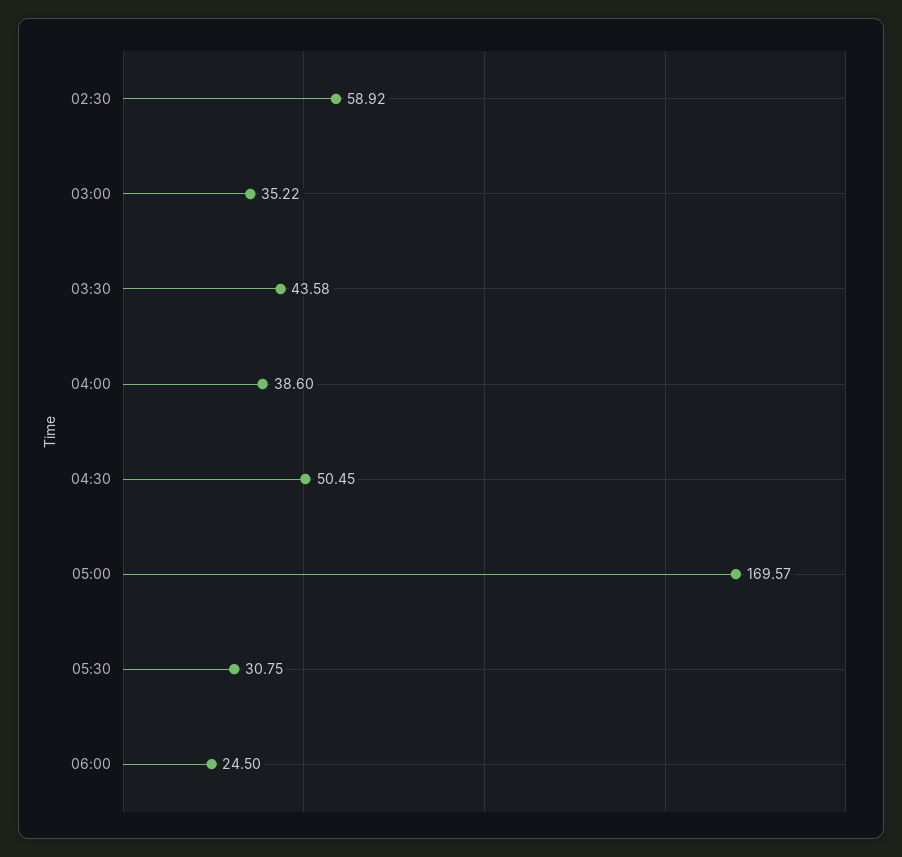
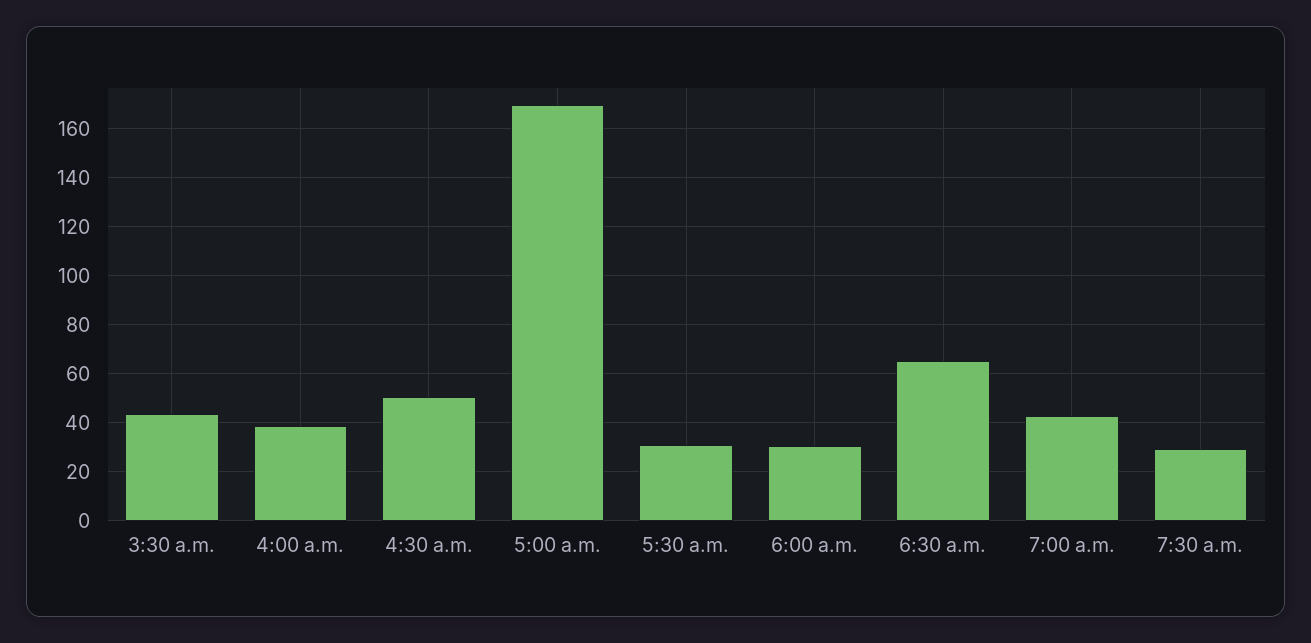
02:30: 58.92 -> none
03:00: 35.22 -> none
06:00: 24.5 -> 30
6:30 a.m.: none -> 65
7:00 a.m.: none -> 42.5
7:30 a.m.: none -> 30

